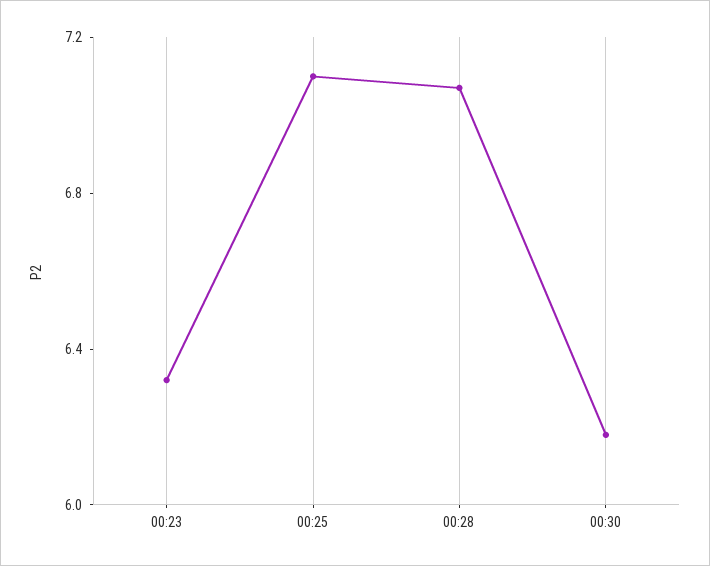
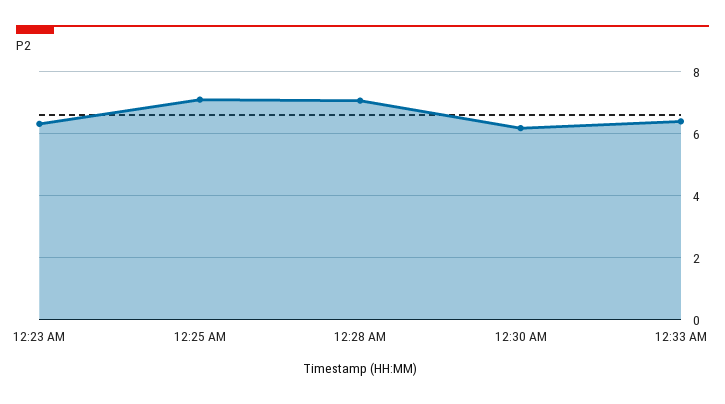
12:33 AM: none -> 6.4

